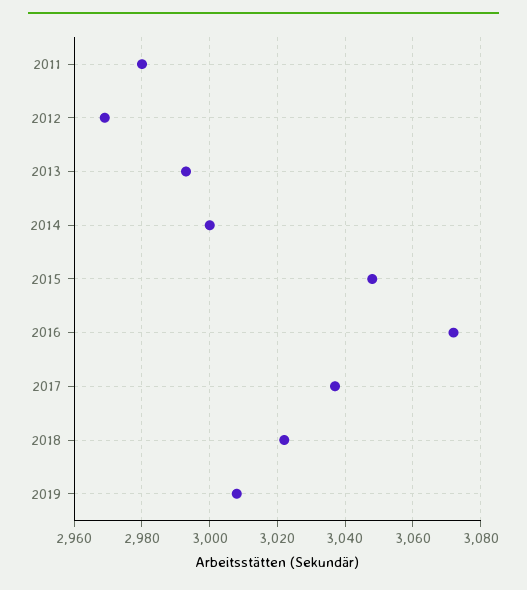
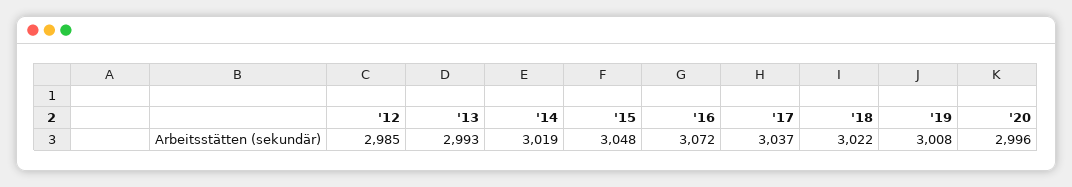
2011: 2980 -> none
2012: 2970 -> 2985
2014: 3000 -> 3019
'20: none -> 2996

